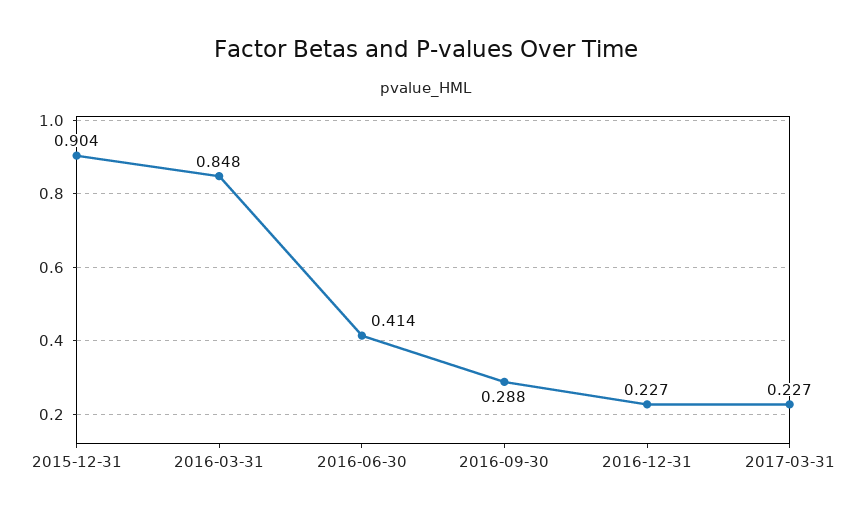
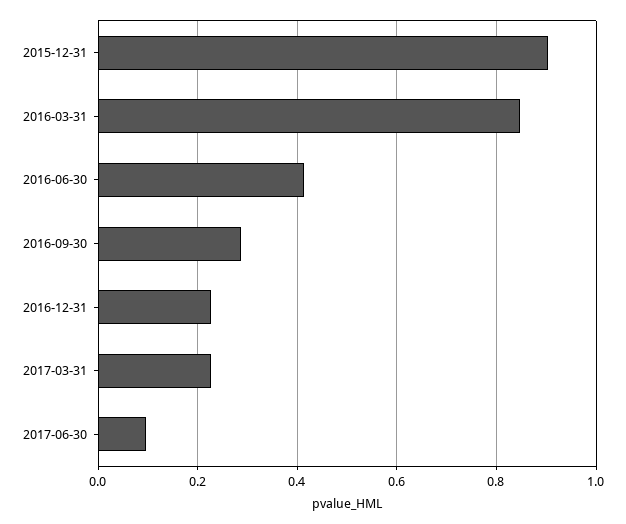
2017-06-30: none -> 0.1

